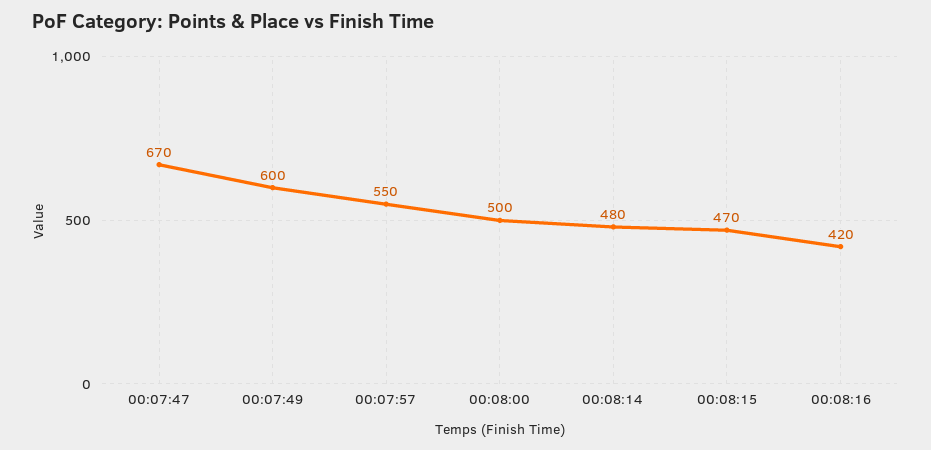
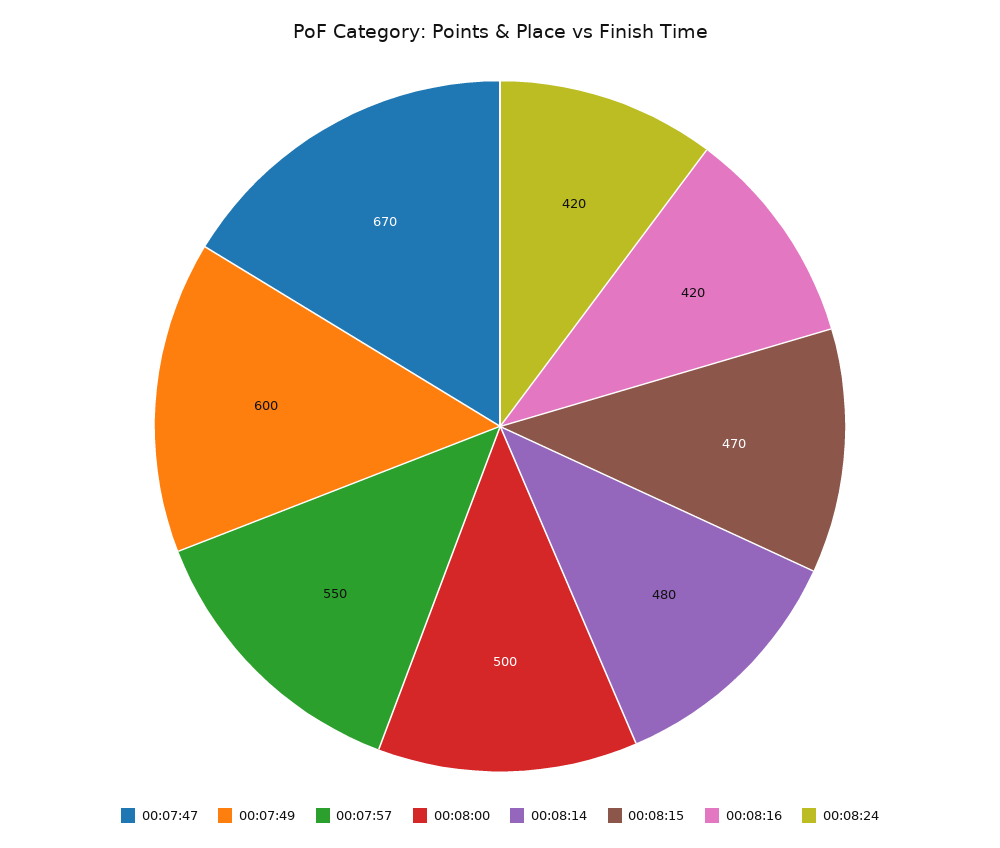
00:08:24: none -> 420

